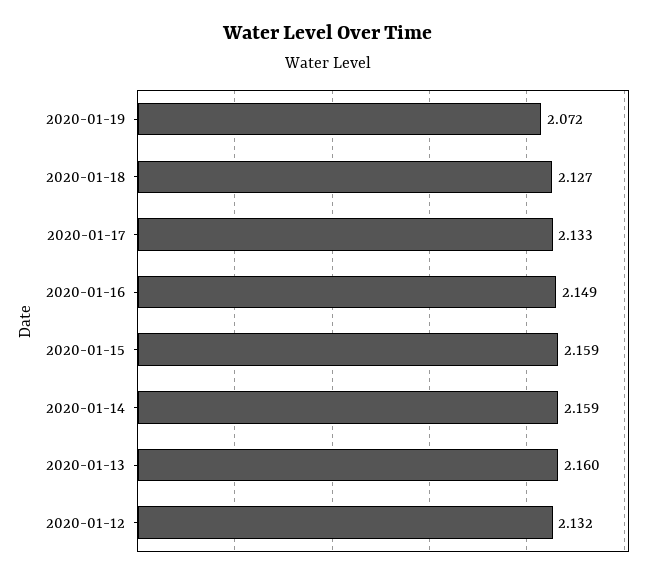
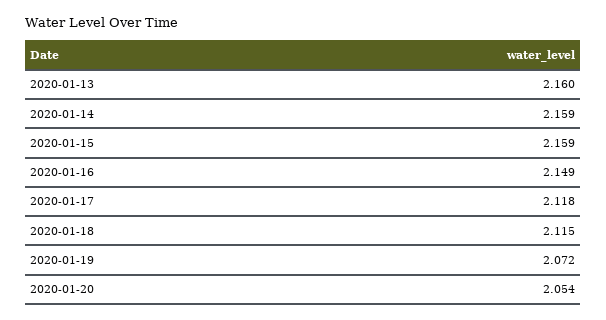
2020-01-18: 2.127 -> 2.115
2020-01-17: 2.133 -> 2.118
2020-01-12: 2.132 -> none
2020-01-20: none -> 2.054

